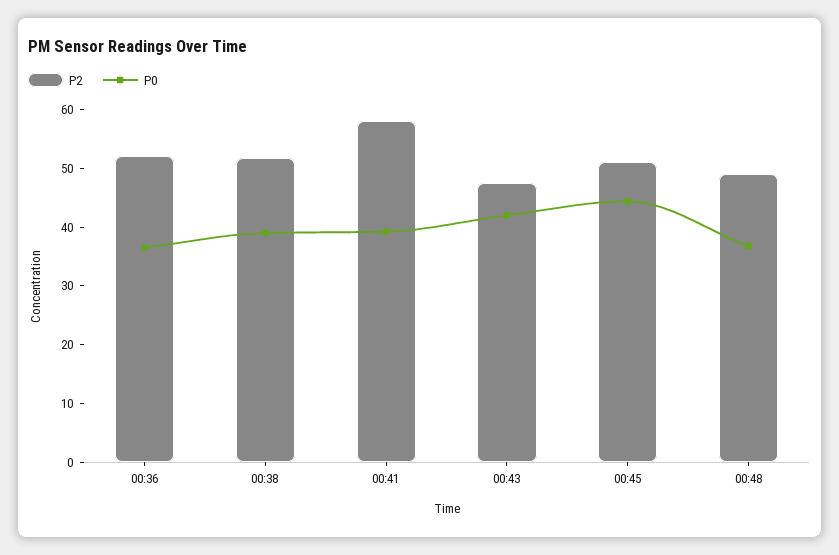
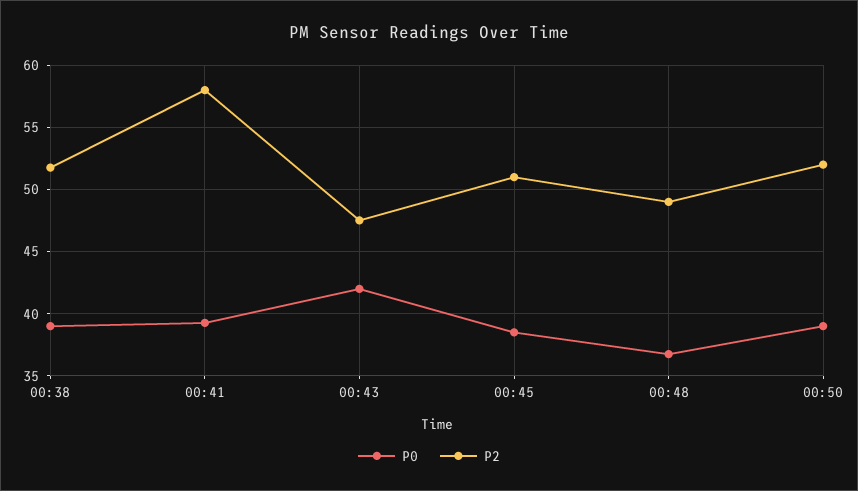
P2, 00:36: 52 -> none
P0, 00:36: 36 -> none
P0, 00:45: 44 -> 38.5
P0, 00:50: none -> 39
P2, 00:50: none -> 52

